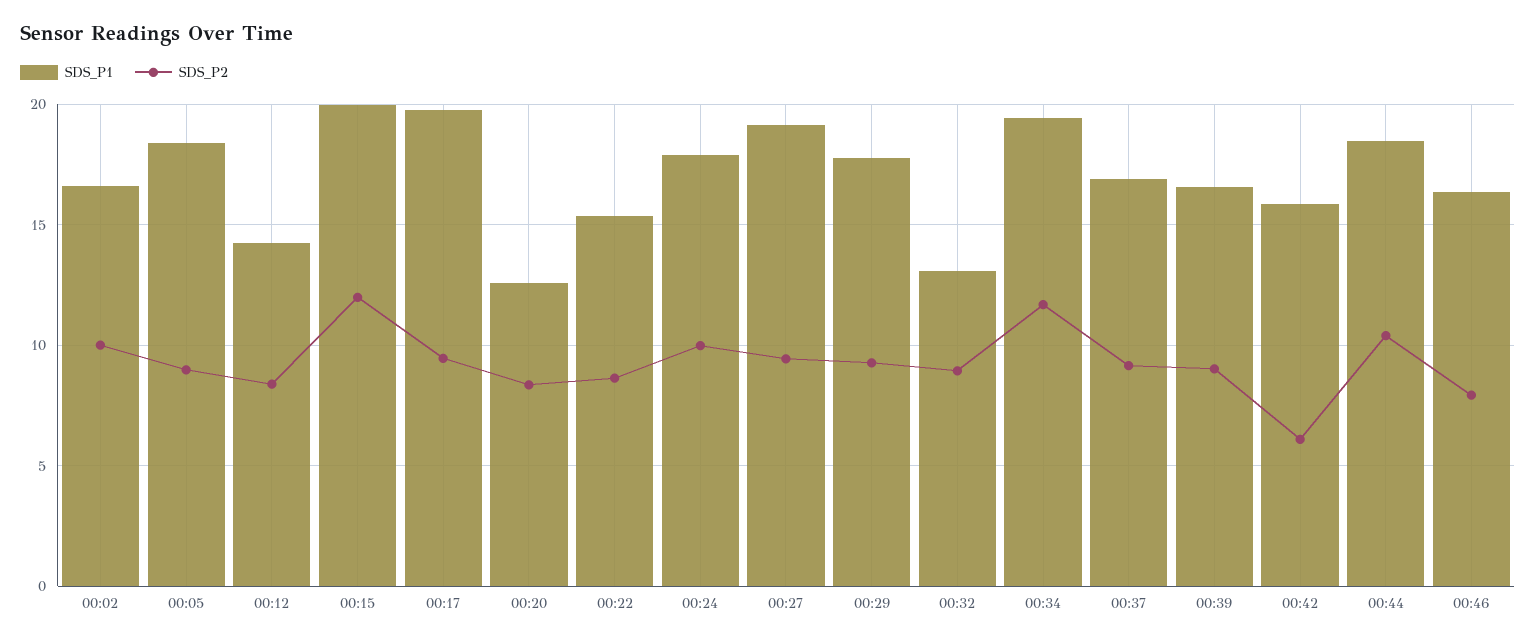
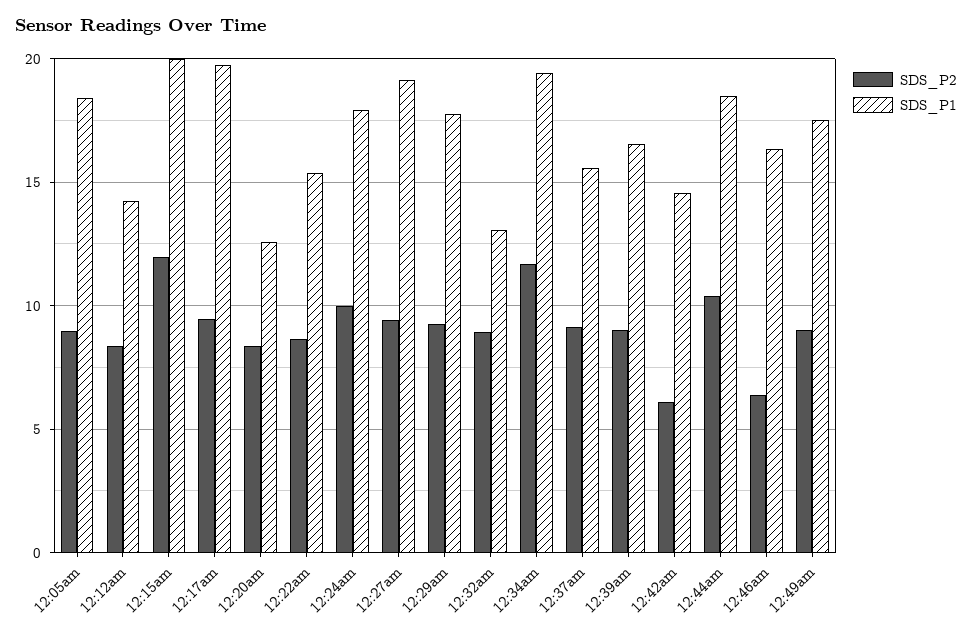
SDS_P1, 00:02: 16.5 -> none
SDS_P2, 00:02: 10 -> none
SDS_P1, 00:37: 17 -> 15.5
SDS_P1, 00:42: 16 -> 14.5
SDS_P2, 00:46: 8 -> 6.5
SDS_P2, 12:49am: none -> 9
SDS_P1, 12:49am: none -> 17.5

